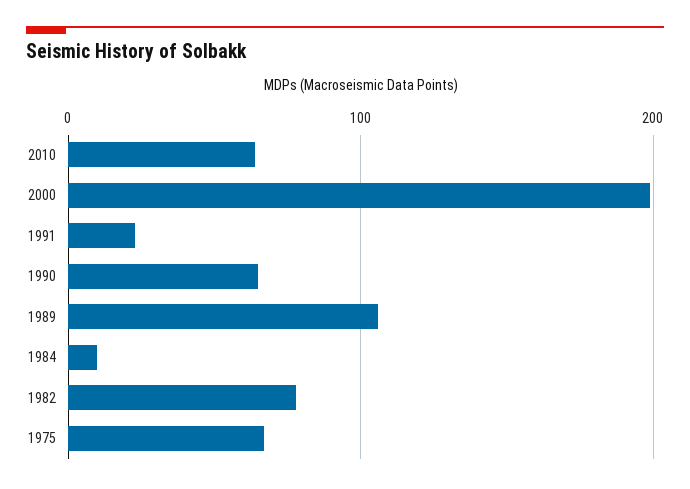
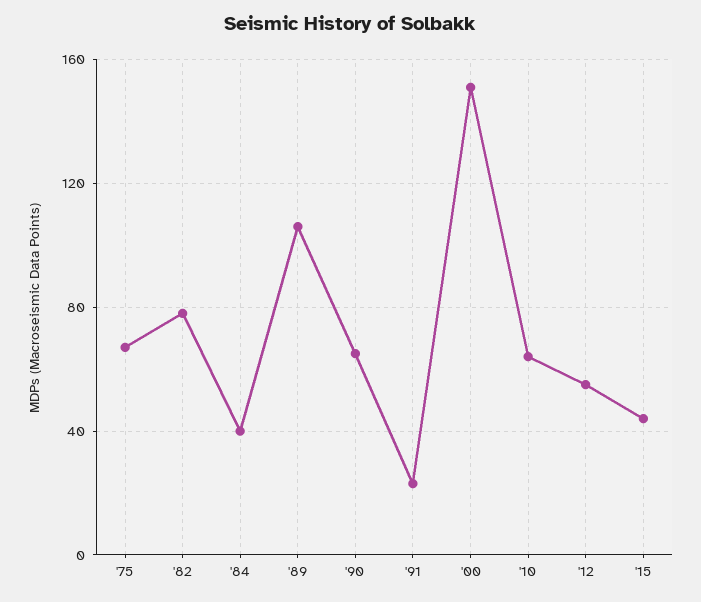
2000: 200 -> 150
1984: 10 -> 40
'12: none -> 55
'15: none -> 45

